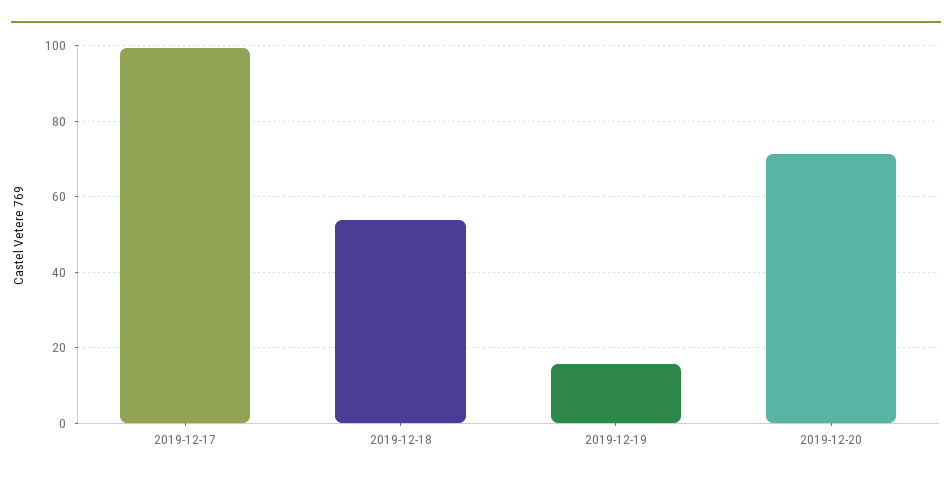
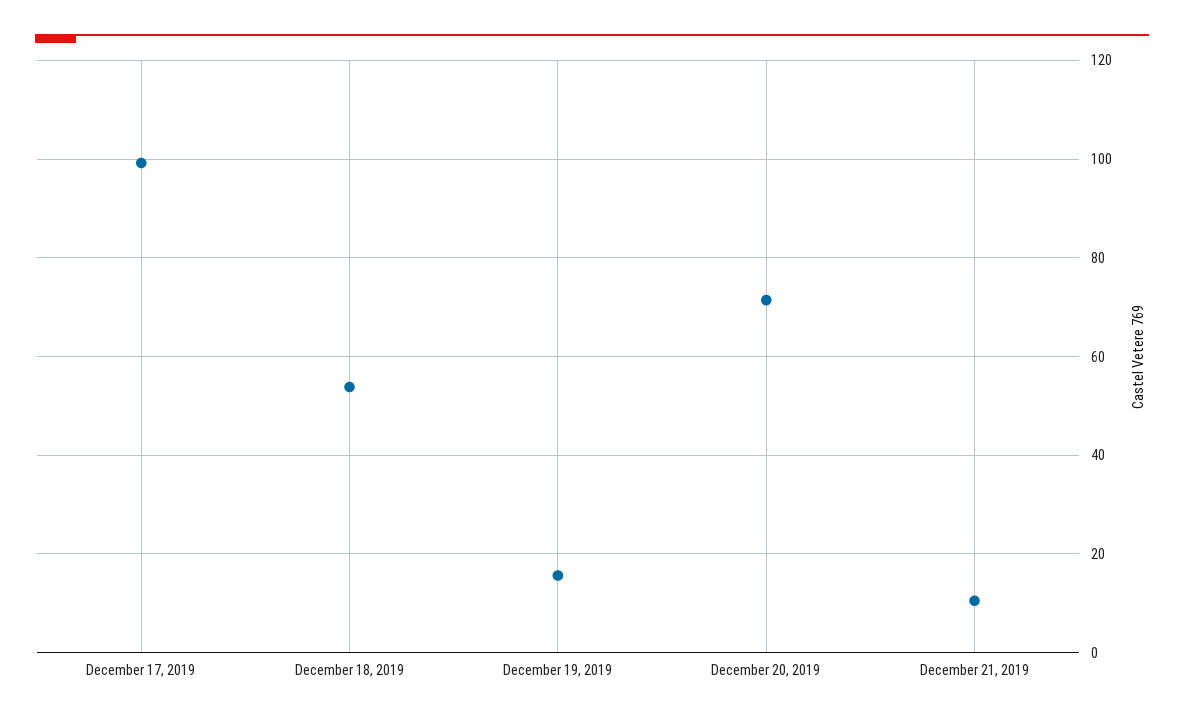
December 21, 2019: none -> 10

